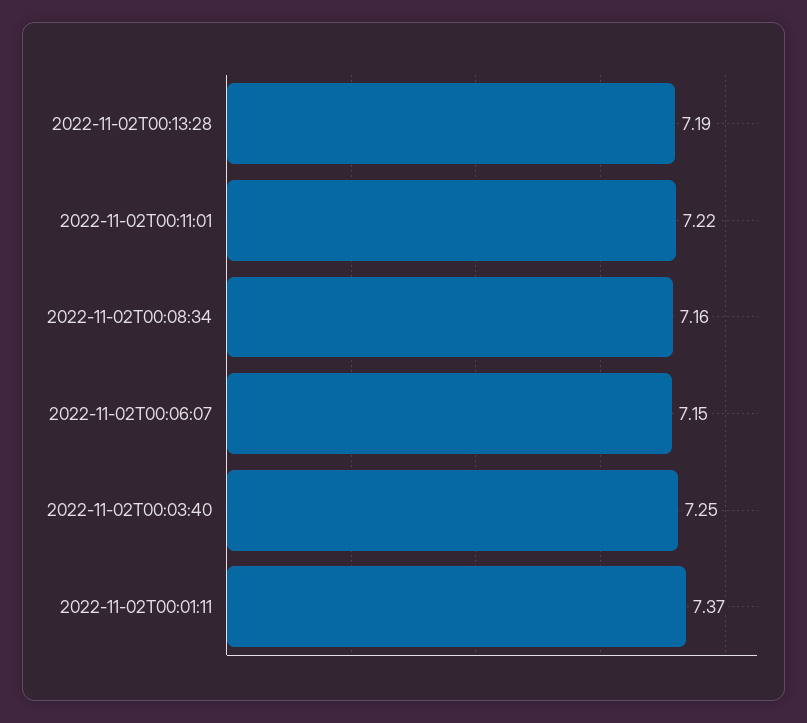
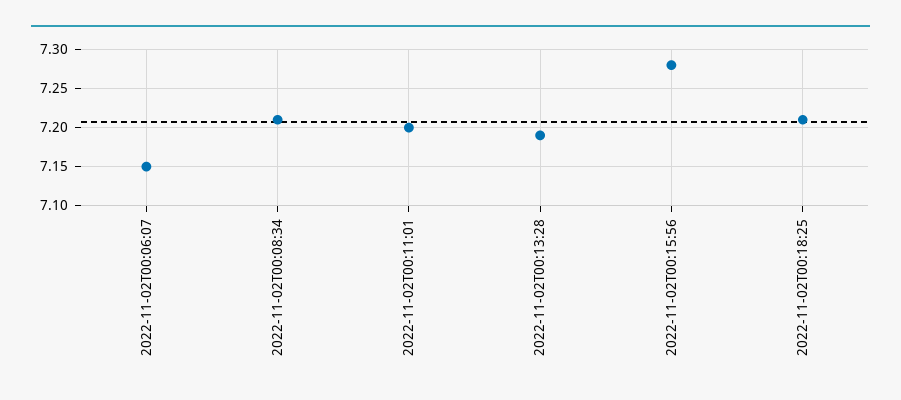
2022-11-02T00:11:01: 7.22 -> 7.2
2022-11-02T00:08:34: 7.16 -> 7.21
2022-11-02T00:03:40: 7.25 -> none
2022-11-02T00:01:11: 7.37 -> none
2022-11-02T00:15:56: none -> 7.28
2022-11-02T00:18:25: none -> 7.21

